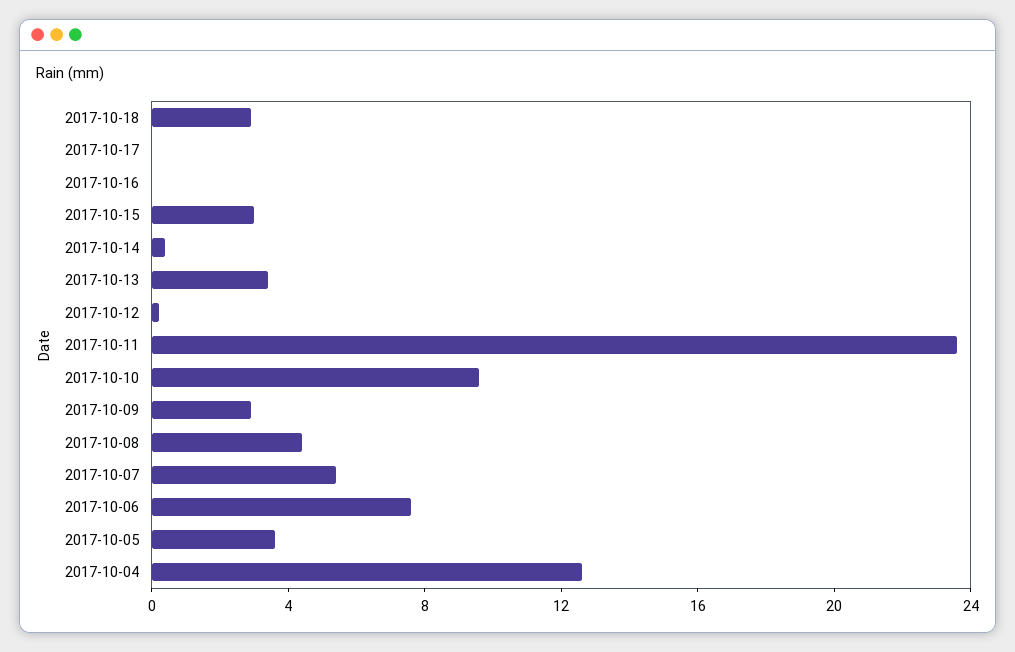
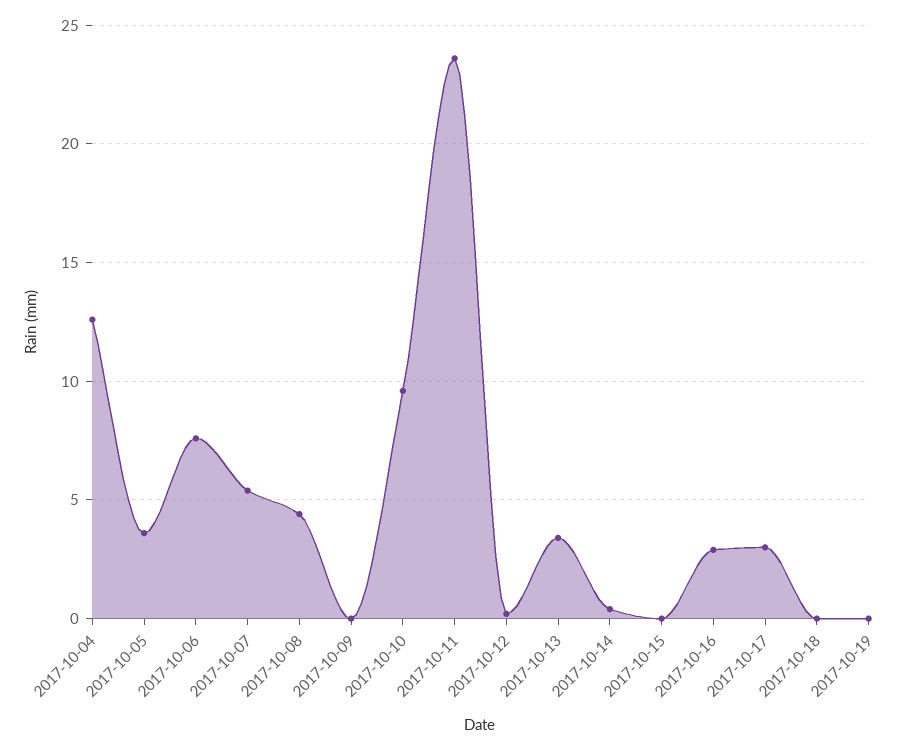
2017-10-18: 3 -> 0
2017-10-17: 0 -> 3
2017-10-16: 0 -> 3
2017-10-15: 3 -> 0
2017-10-09: 3 -> 0
2017-10-19: none -> 0

